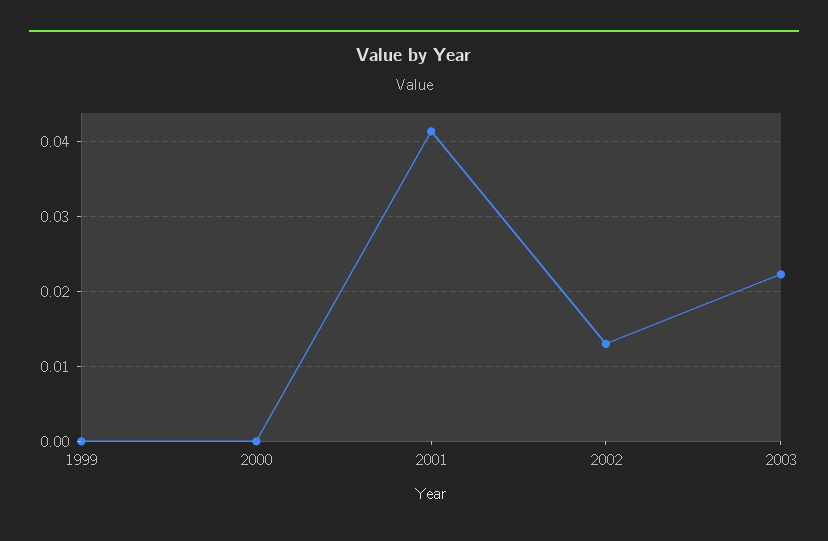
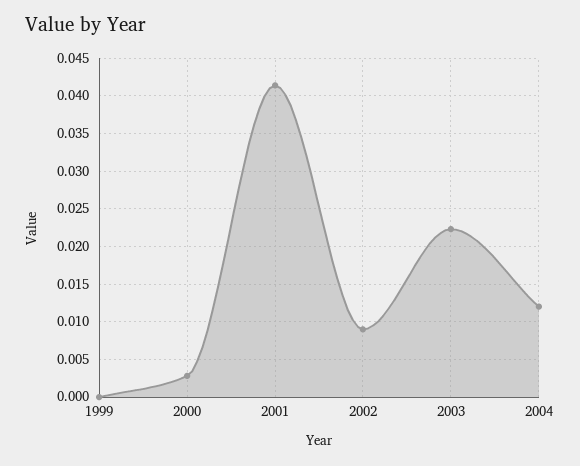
2000: 0 -> 0.003
2002: 0.013 -> 0.009
2004: none -> 0.012

